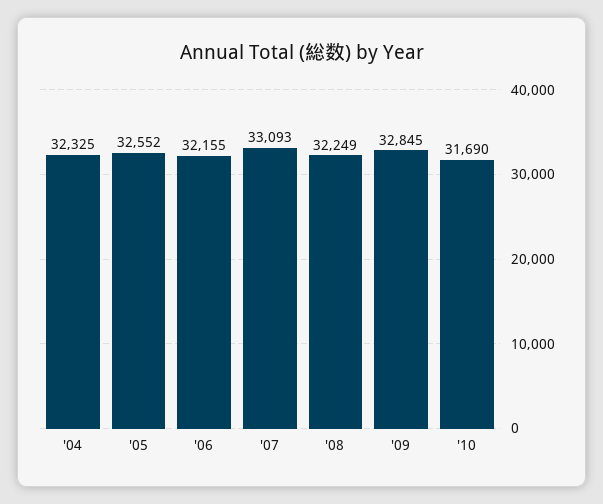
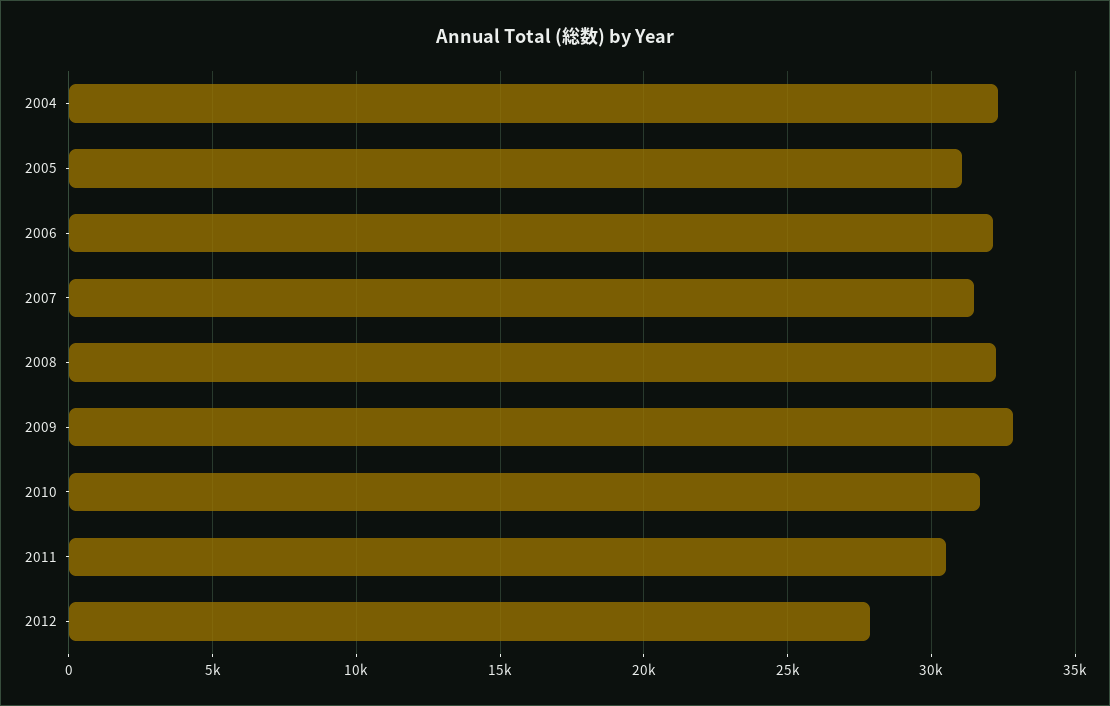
'05: 32552 -> 31000
'07: 33093 -> 31500
2011: none -> 30500
2012: none -> 28000

